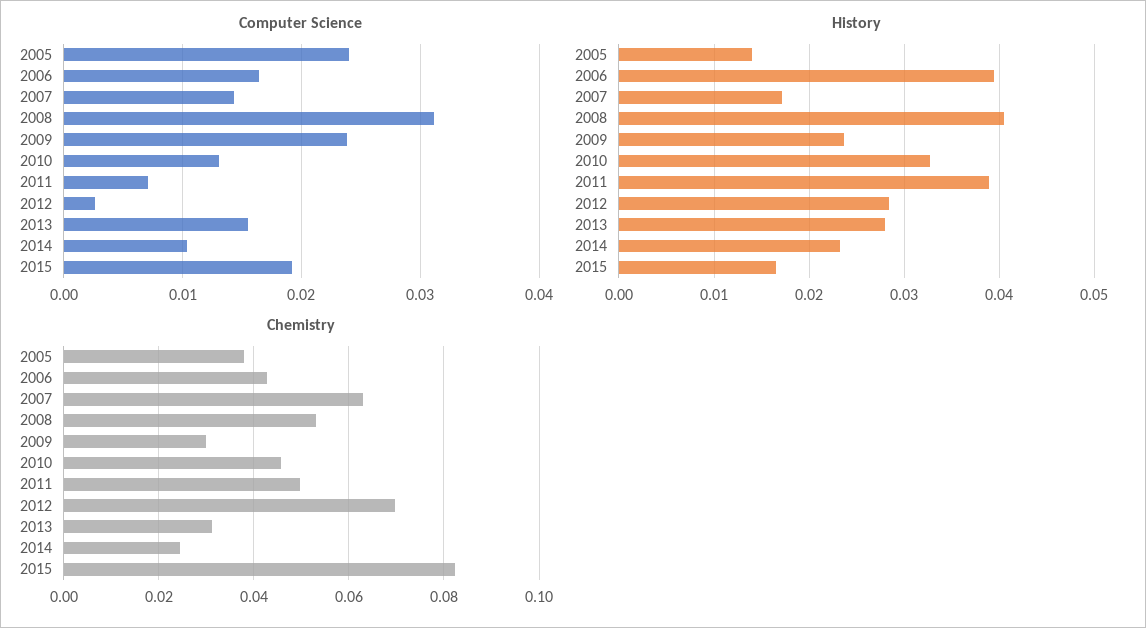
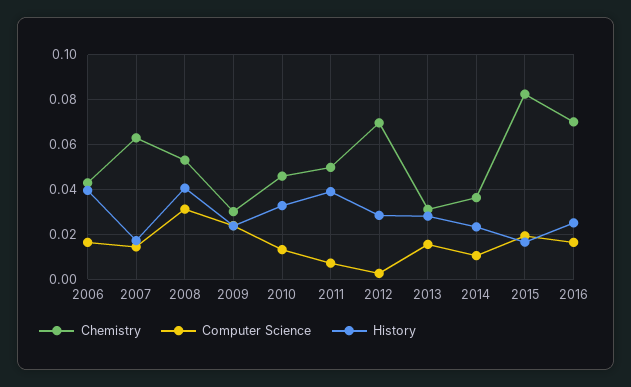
Computer Science, 2005: 0.024 -> none
History, 2005: 0.014 -> none
Chemistry, 2005: 0.038 -> none
Chemistry, 2014: 0.024 -> 0.035
Chemistry, 2016: none -> 0.07
Computer Science, 2016: none -> 0.015
History, 2016: none -> 0.025

